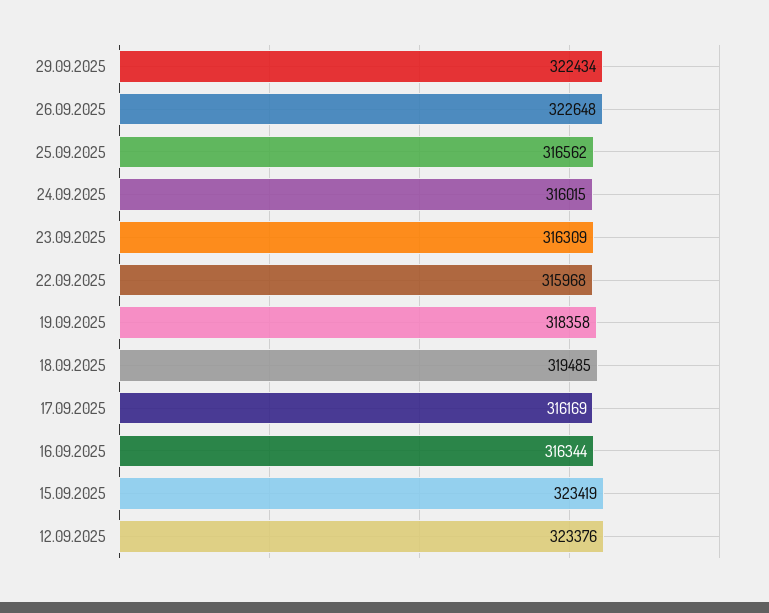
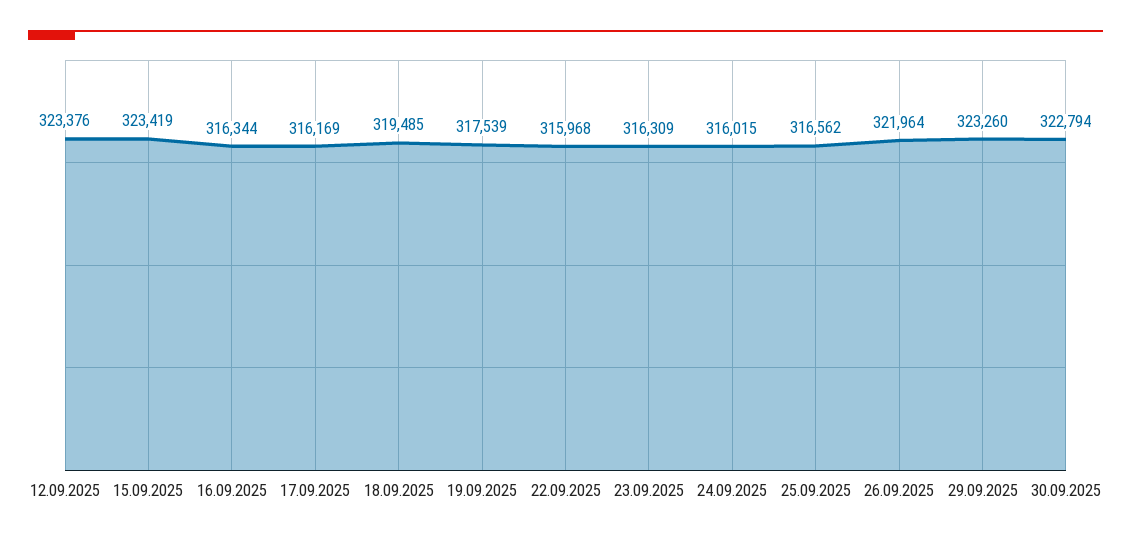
29.09.2025: 322434 -> 323260
26.09.2025: 322648 -> 321964
19.09.2025: 318358 -> 317539
30.09.2025: none -> 322794

